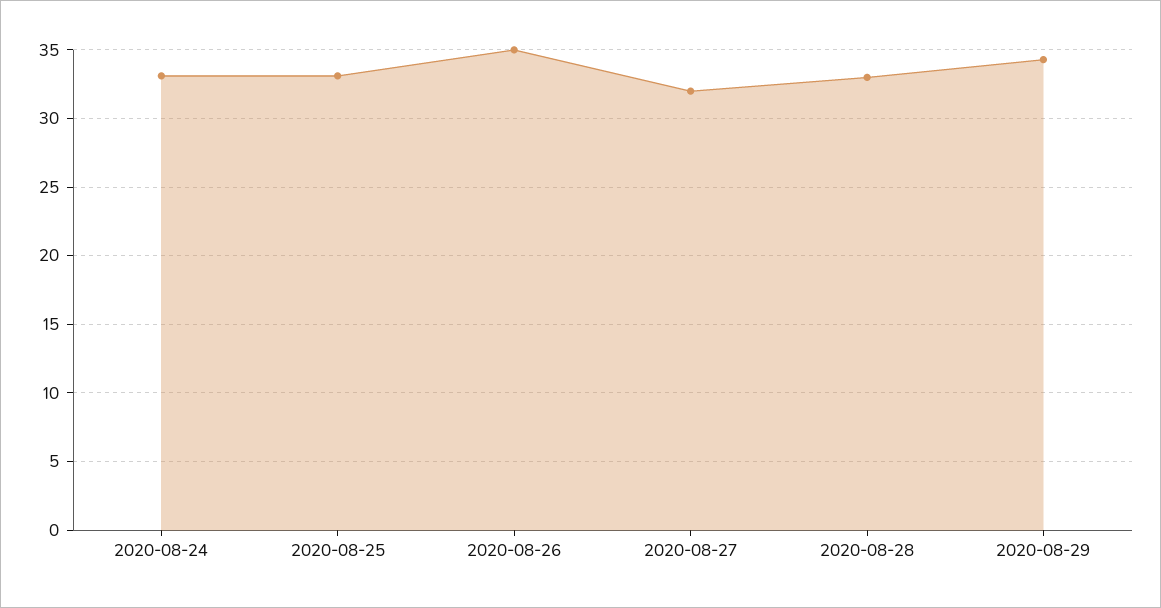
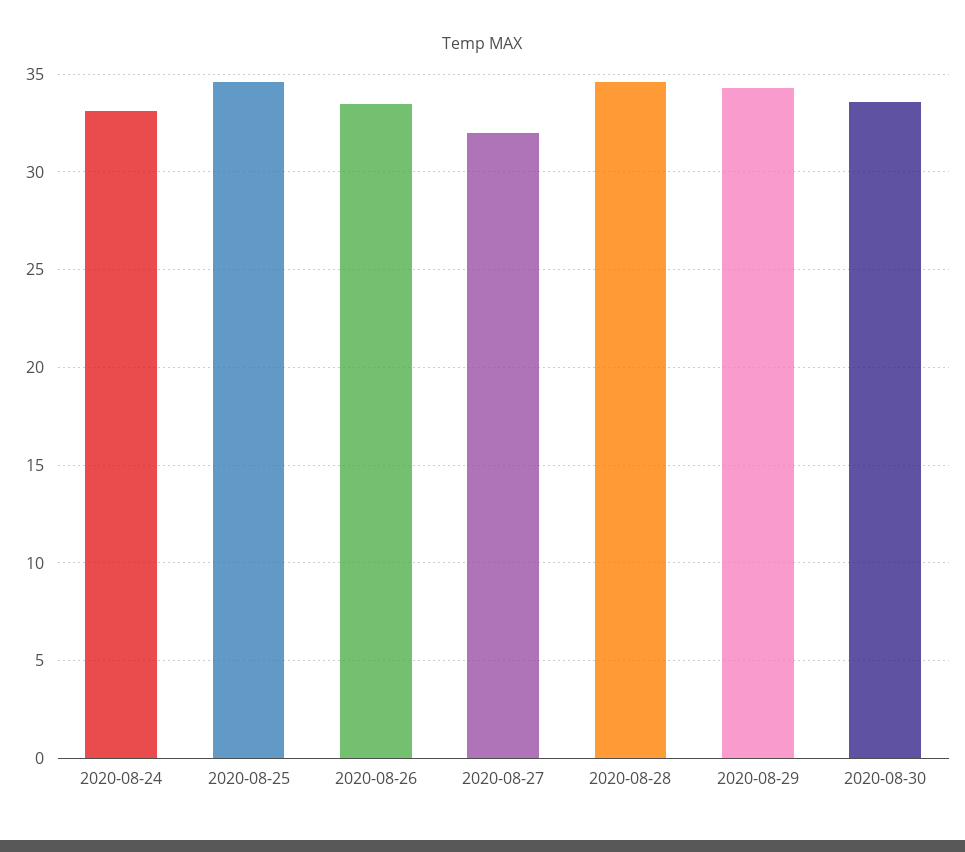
2020-08-25: 33 -> 34.5
2020-08-26: 35 -> 33.5
2020-08-28: 33 -> 34.5
2020-08-30: none -> 33.5

